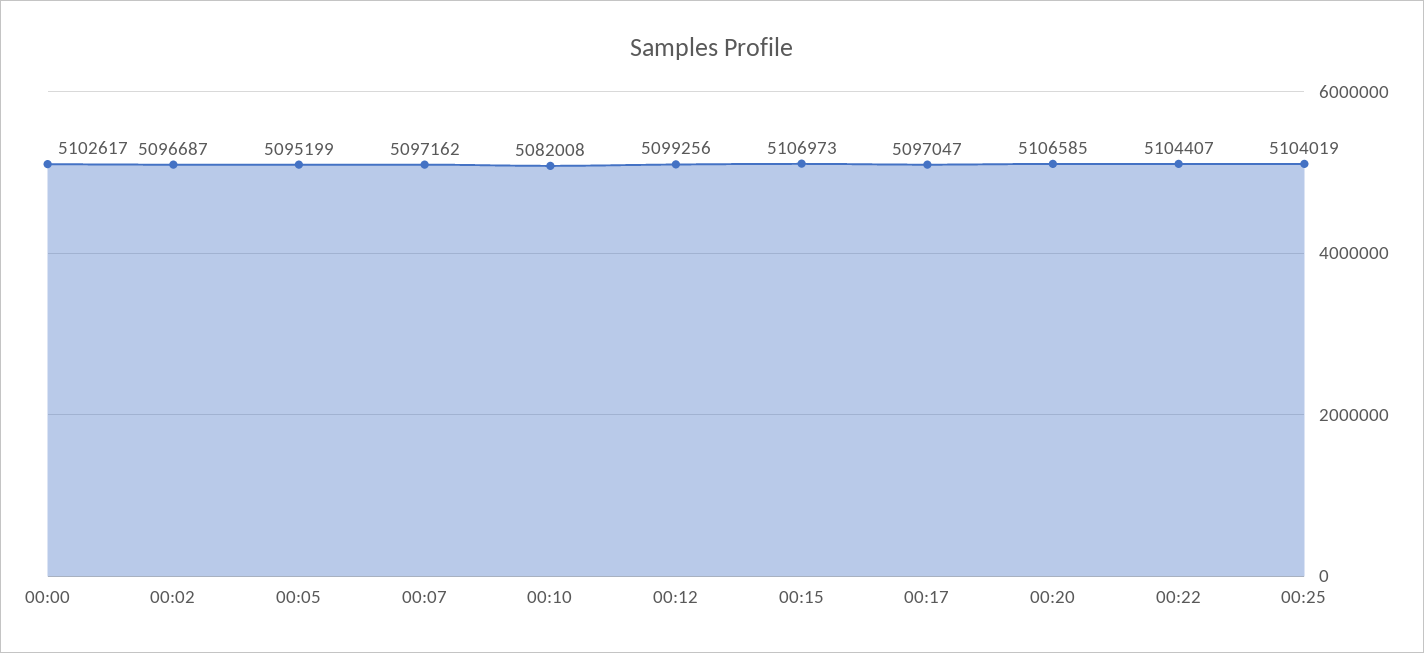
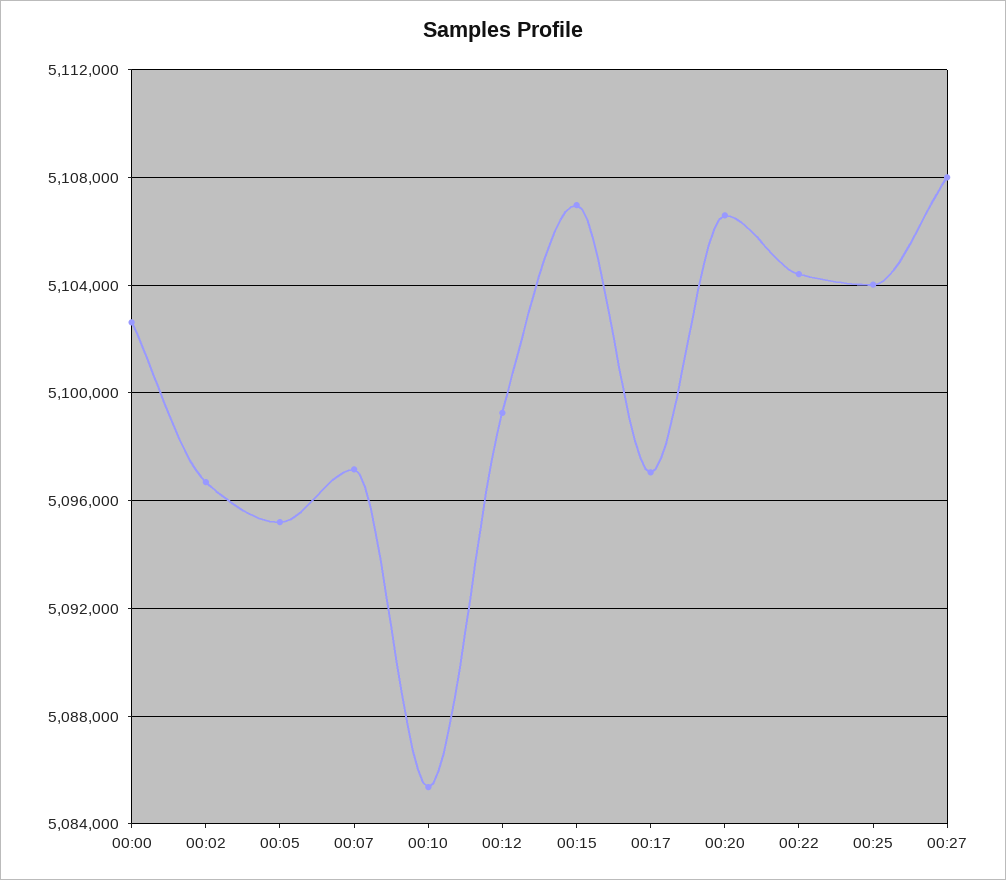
00:10: 5082008 -> 5085500
00:27: none -> 5108000

